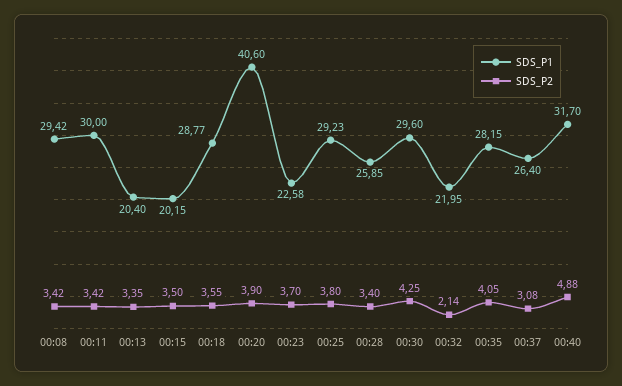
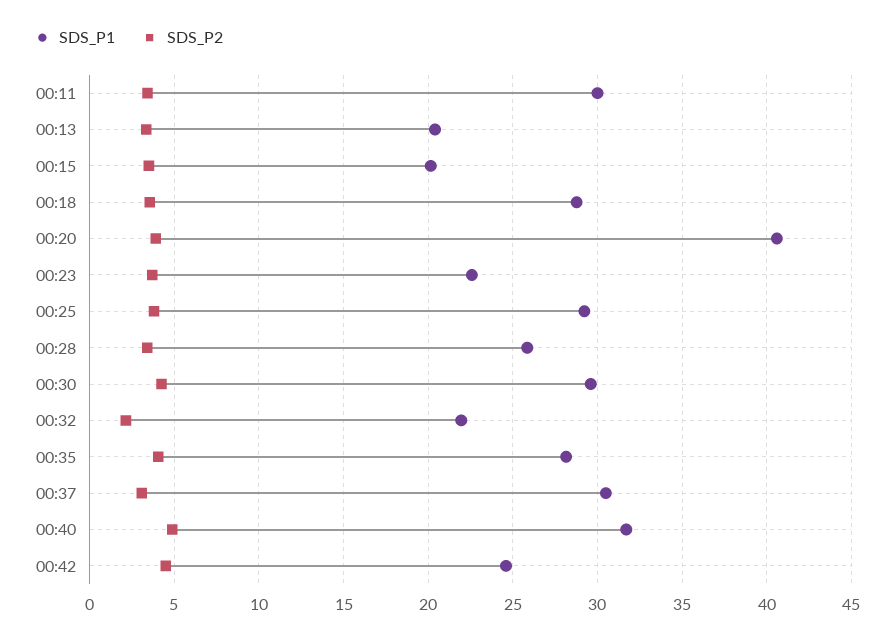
SDS_P1, 00:08: 29.42 -> none
SDS_P2, 00:08: 3.42 -> none
SDS_P1, 00:37: 26.4 -> 30.5
SDS_P1, 00:42: none -> 24.5
SDS_P2, 00:42: none -> 4.5

